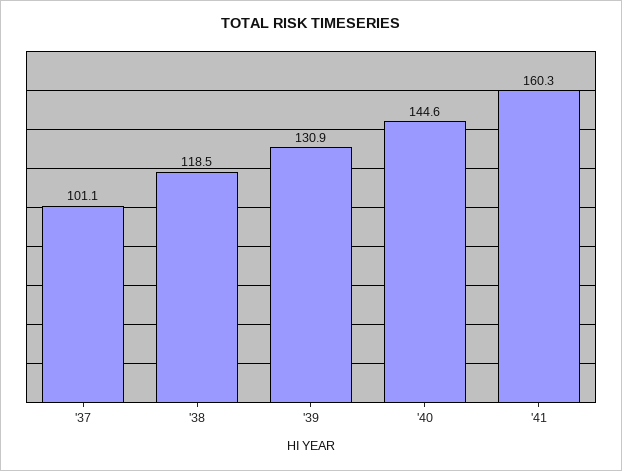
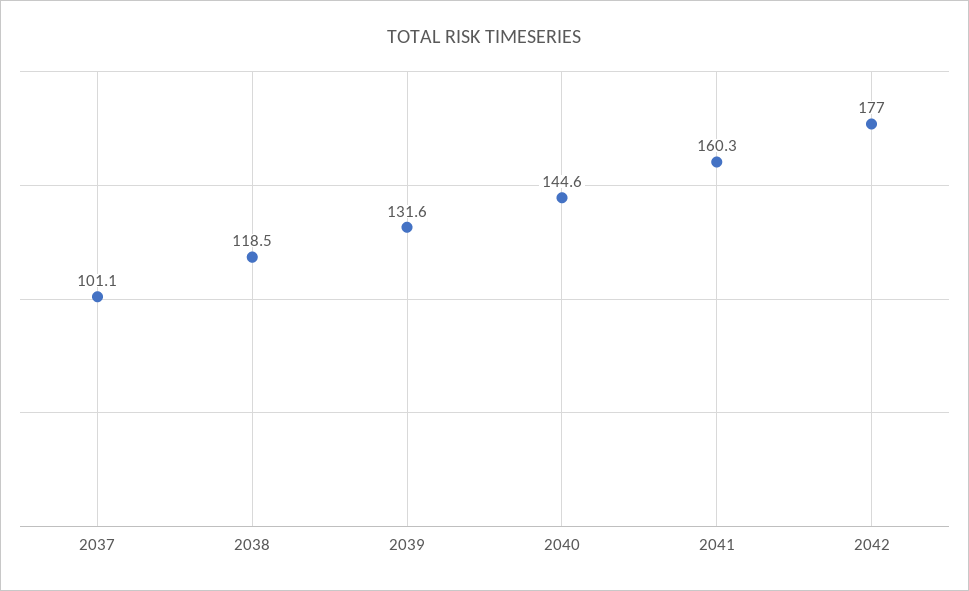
'39: 130.9 -> 131.6
2042: none -> 177

